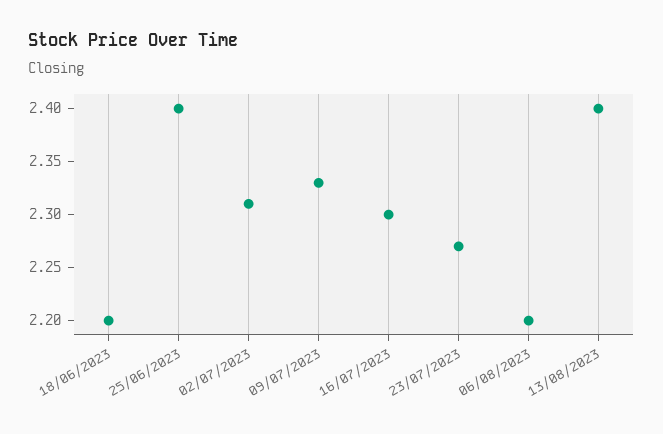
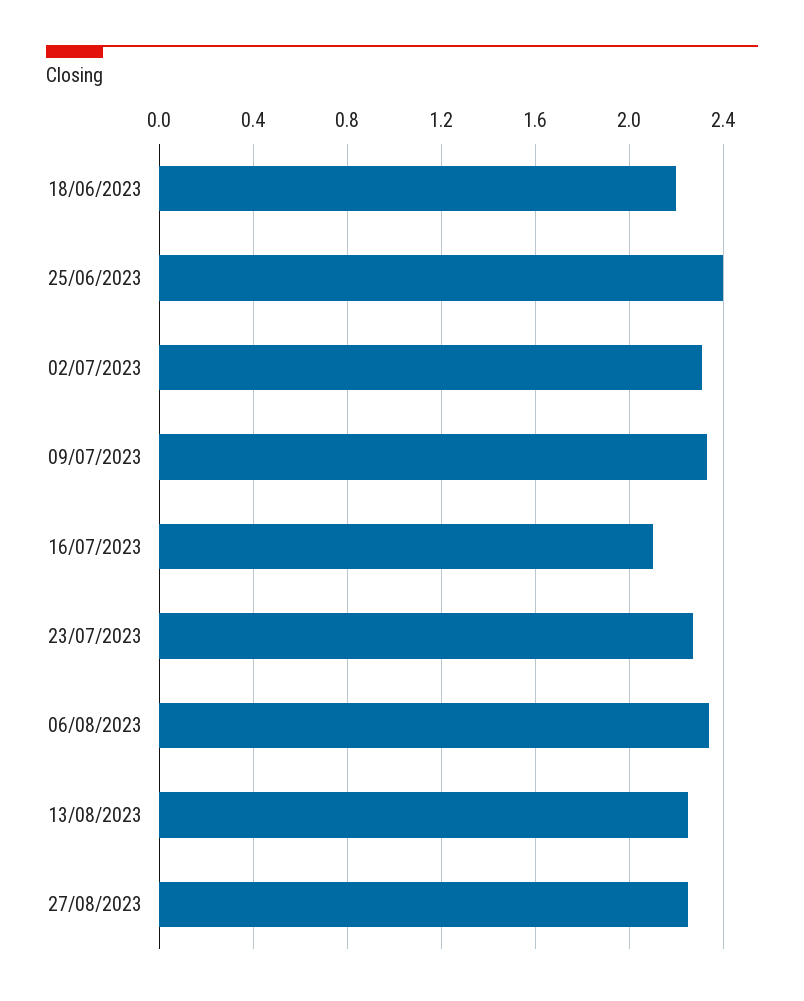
16/07/2023: 2.3 -> 2.1
06/08/2023: 2.2 -> 2.35
13/08/2023: 2.4 -> 2.25
27/08/2023: none -> 2.25

